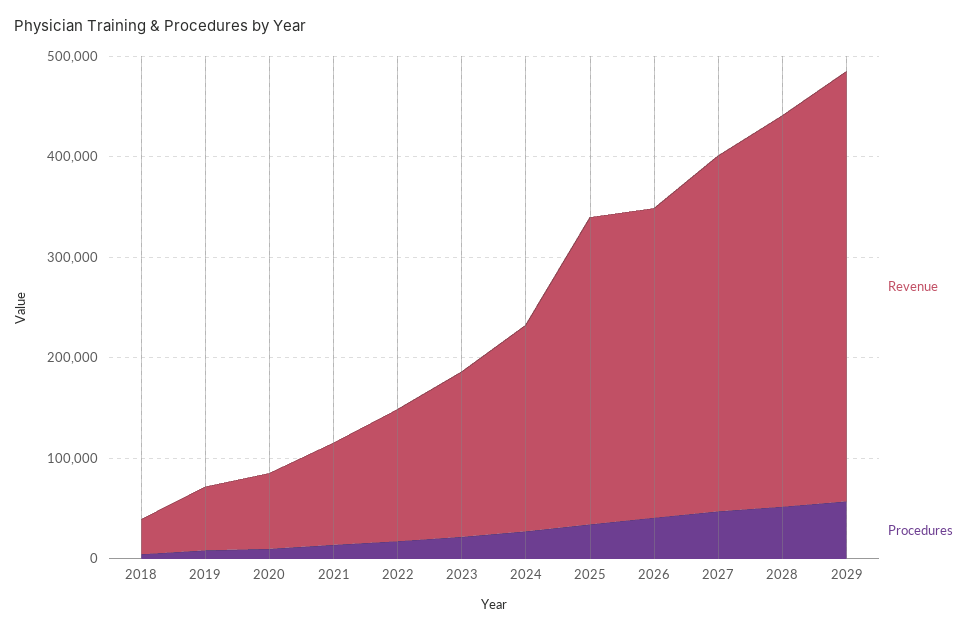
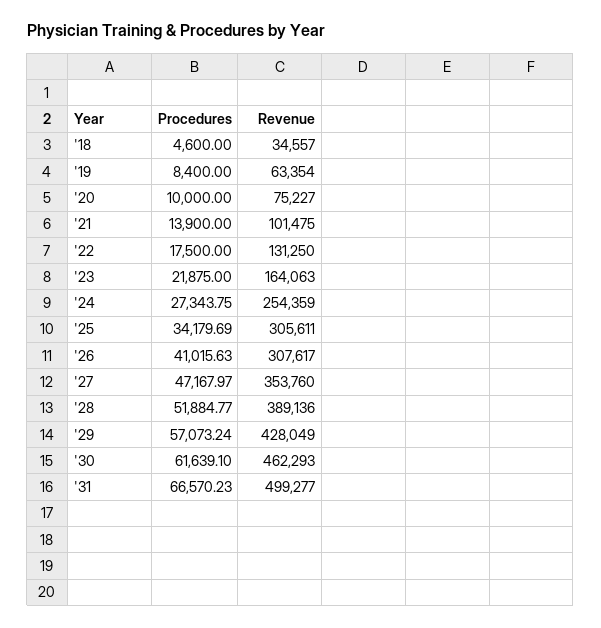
Revenue, 2024: 200000 -> 254359
Procedures, '30: none -> 61639.1
Revenue, '30: none -> 462293
Procedures, '31: none -> 66570.23
Revenue, '31: none -> 499277

